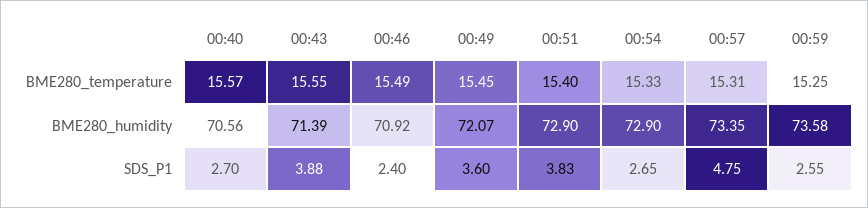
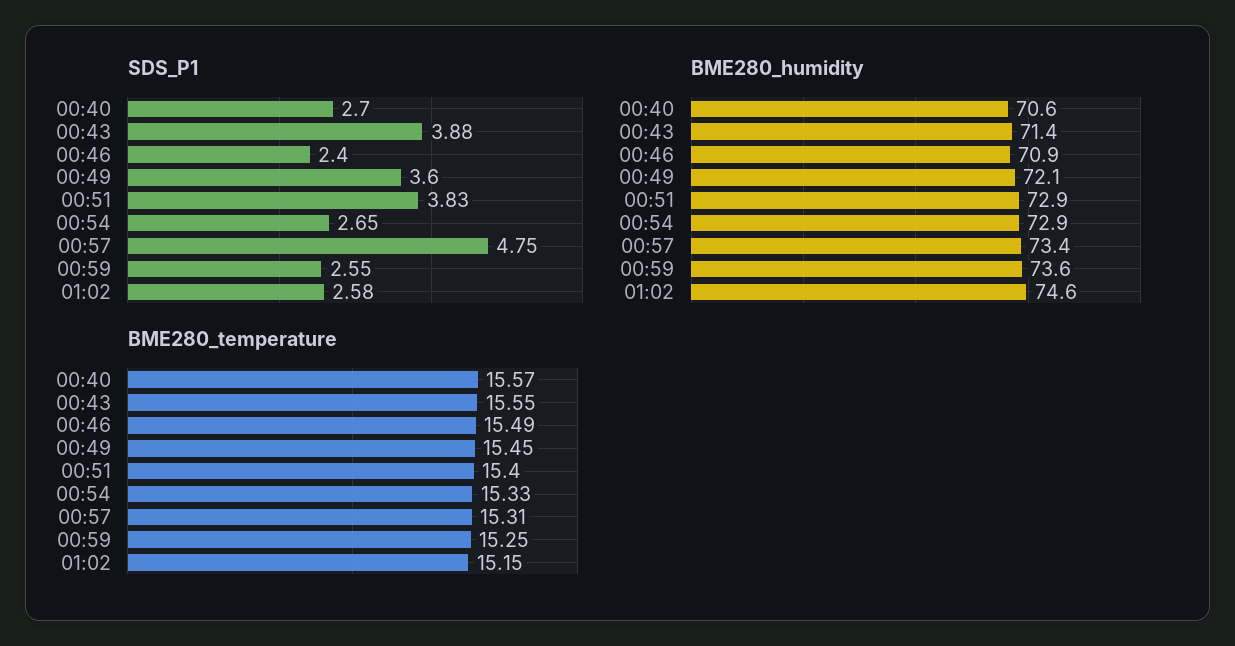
SDS_P1, 01:02: none -> 2.58
BME280_humidity, 01:02: none -> 74.6
BME280_temperature, 01:02: none -> 15.15

